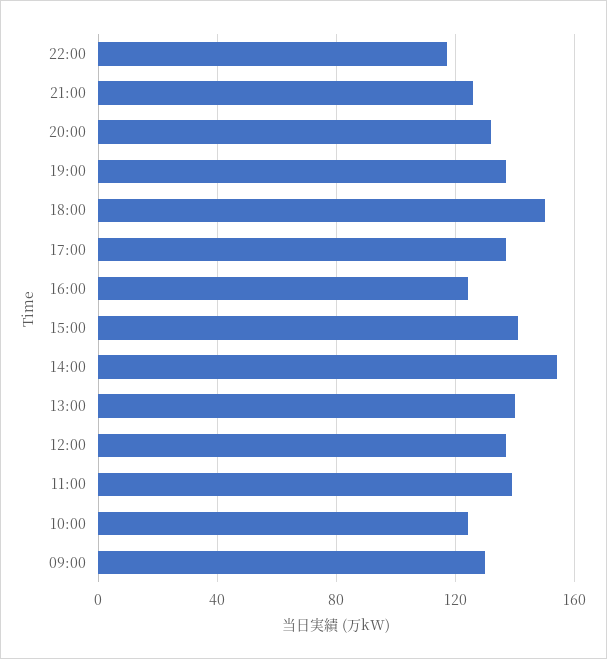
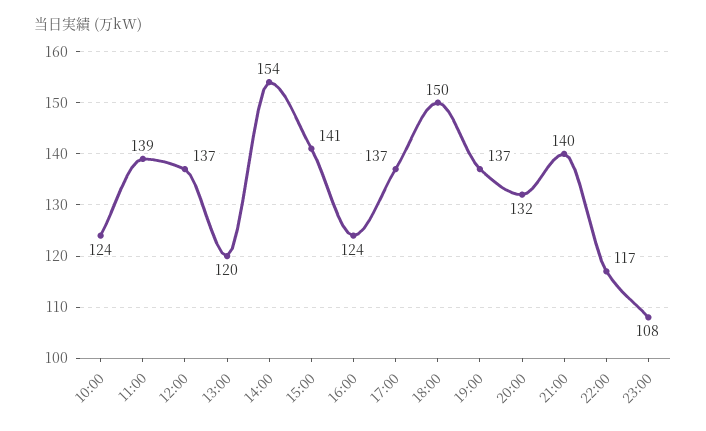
21:00: 125 -> 140
13:00: 140 -> 120
09:00: 130 -> none
23:00: none -> 108

